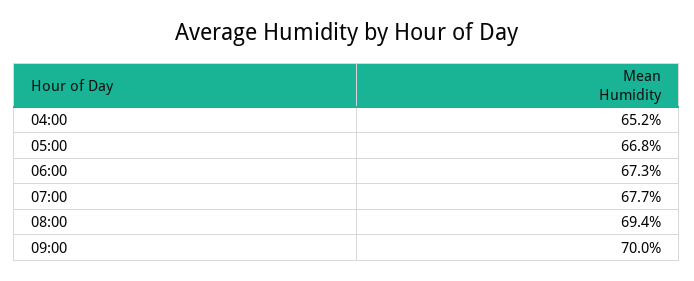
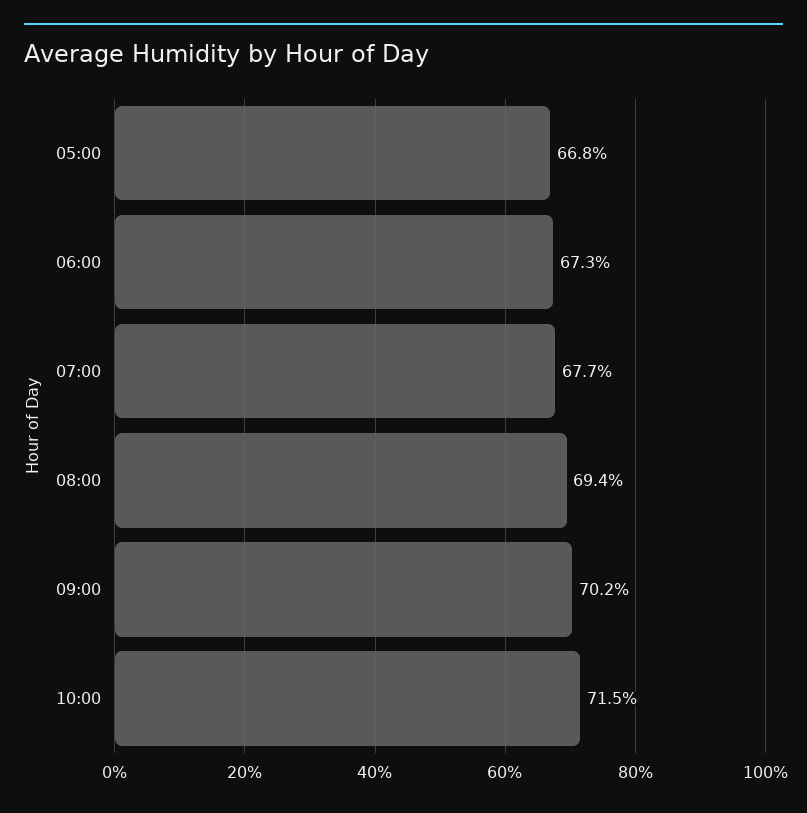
04:00: 65.2 -> none
09:00: 70 -> 70.2
10:00: none -> 71.5

